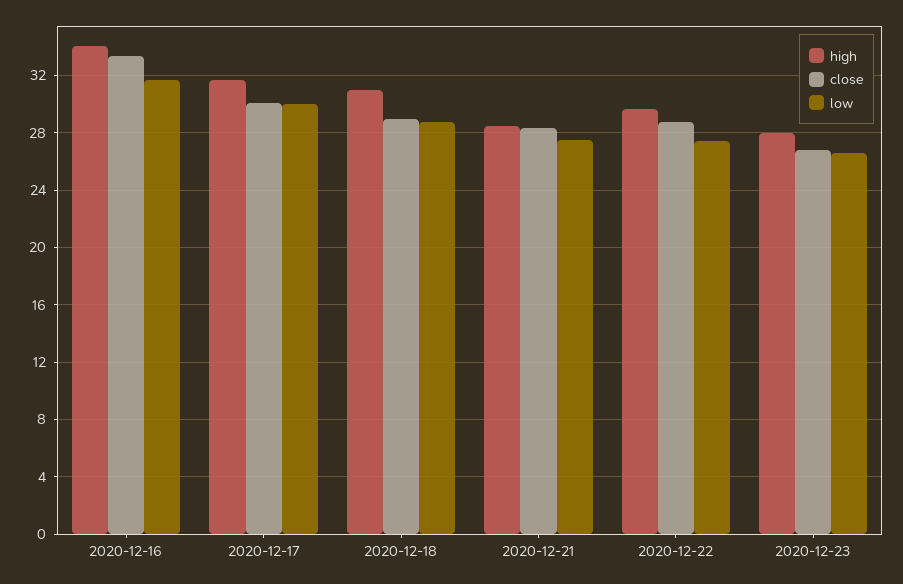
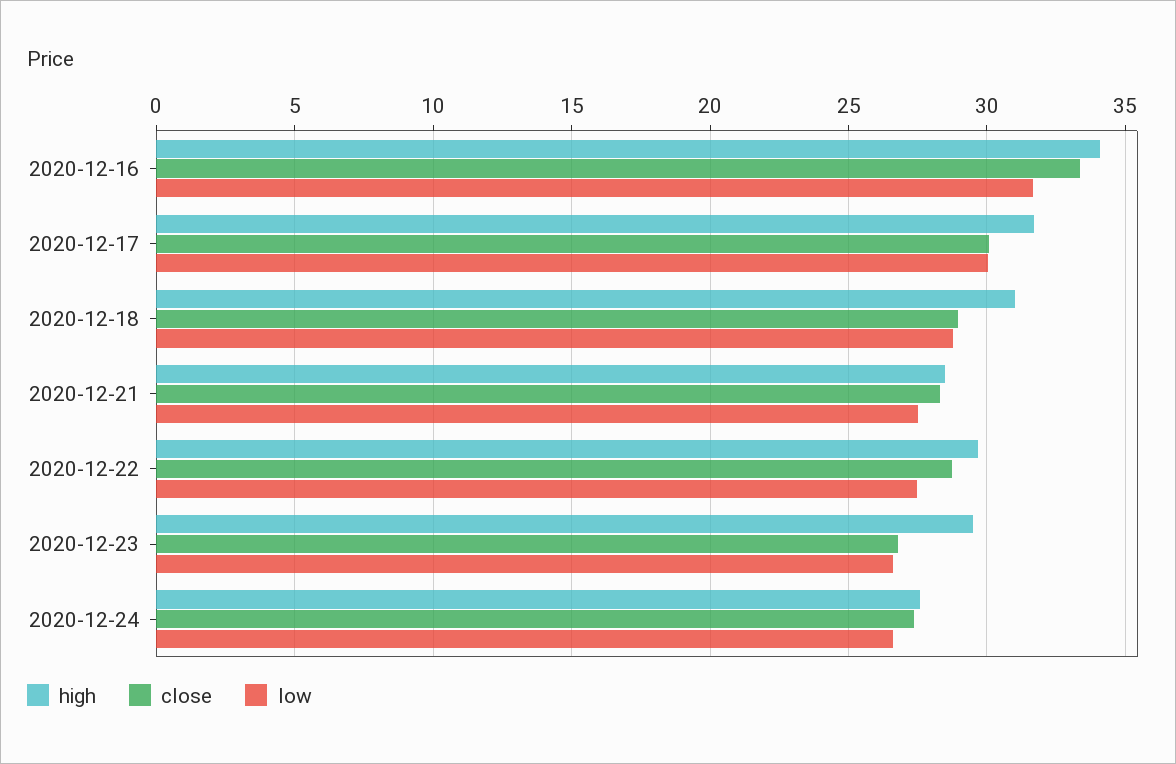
high, 2020-12-23: 28 -> 29.5
high, 2020-12-24: none -> 27.5
close, 2020-12-24: none -> 27.5
low, 2020-12-24: none -> 26.5

